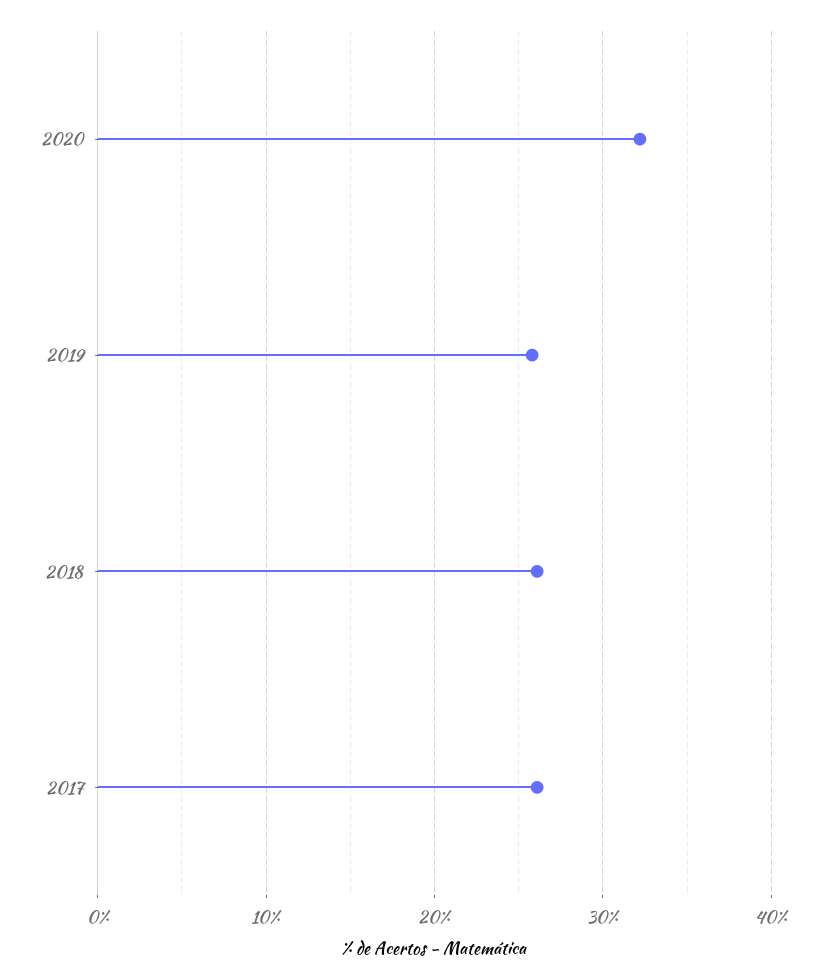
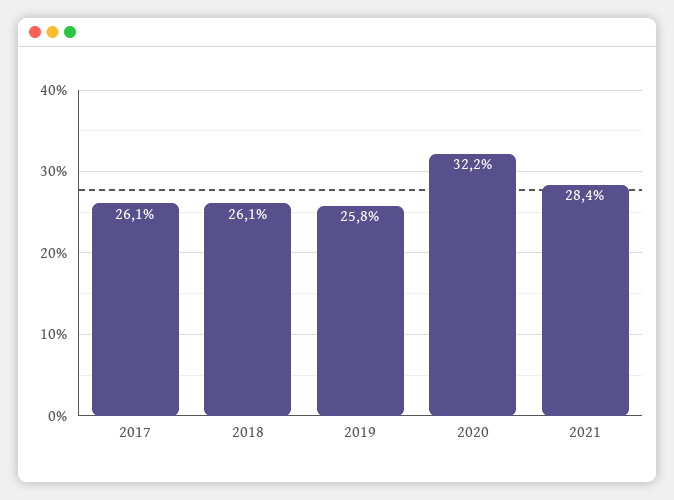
2021: none -> 28.4

